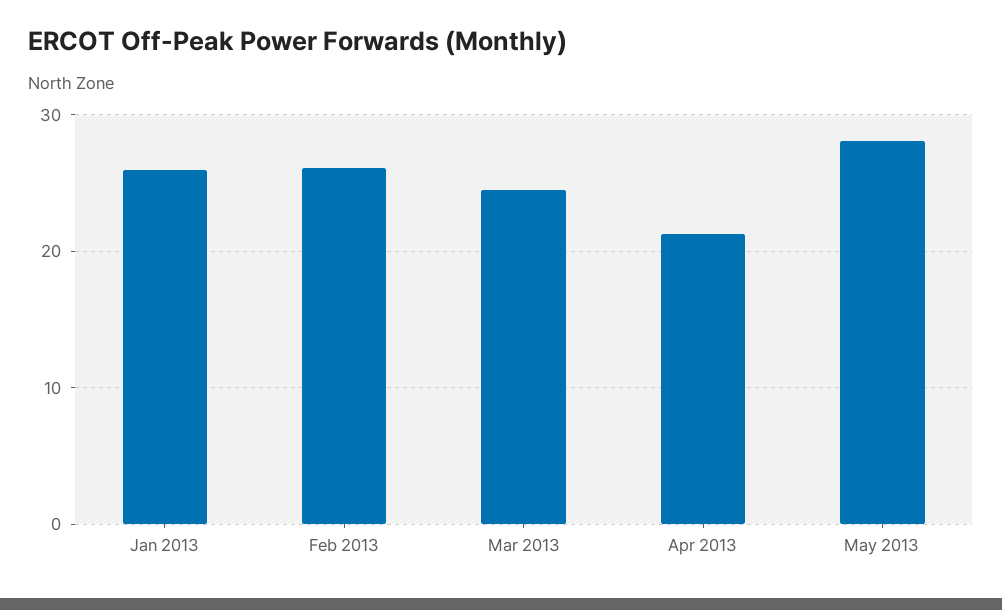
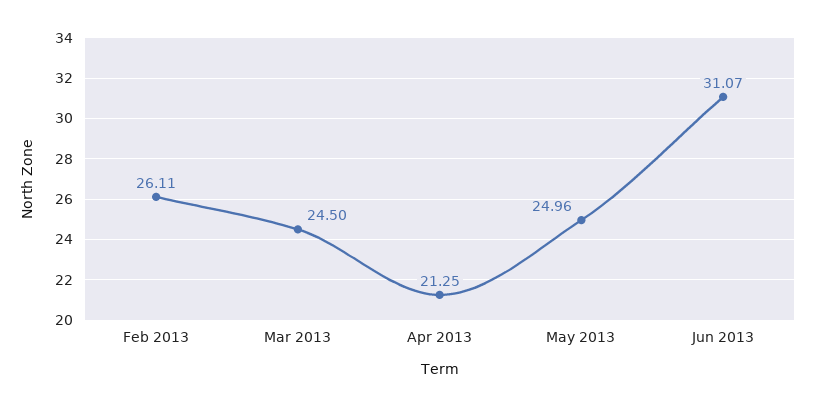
Jan 2013: 26 -> none
May 2013: 28 -> 24.96
Jun 2013: none -> 31.07

